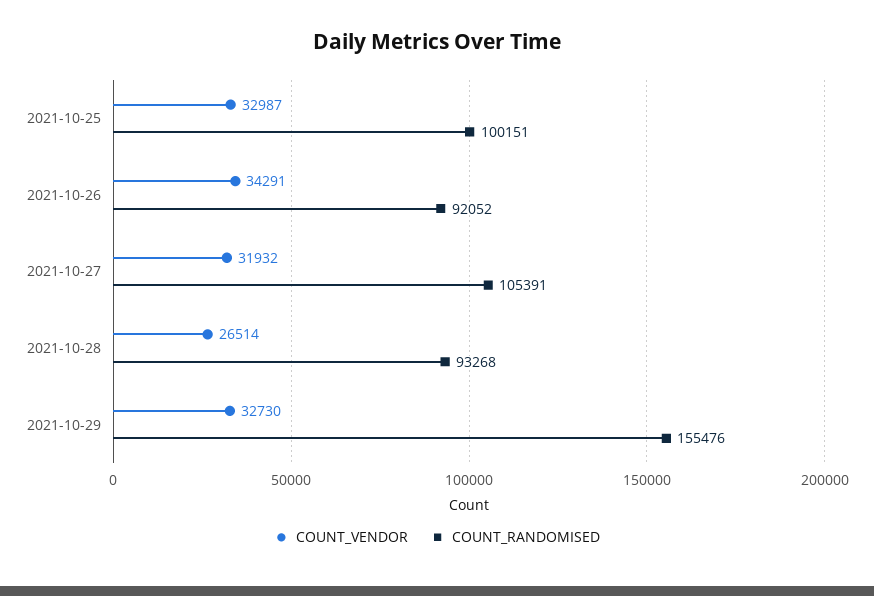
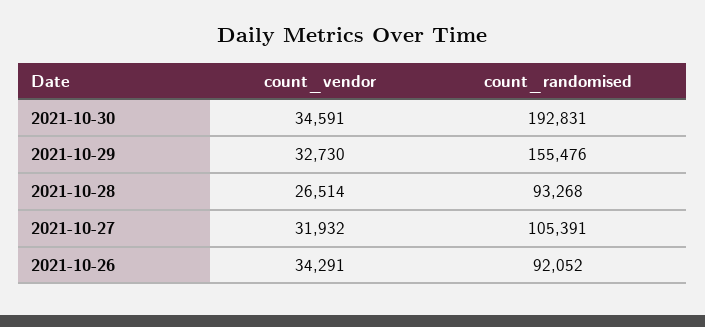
COUNT_VENDOR, 2021-10-25: 32987 -> none
COUNT_RANDOMISED, 2021-10-25: 100151 -> none
COUNT_VENDOR, 2021-10-30: none -> 34591
COUNT_RANDOMISED, 2021-10-30: none -> 192831

